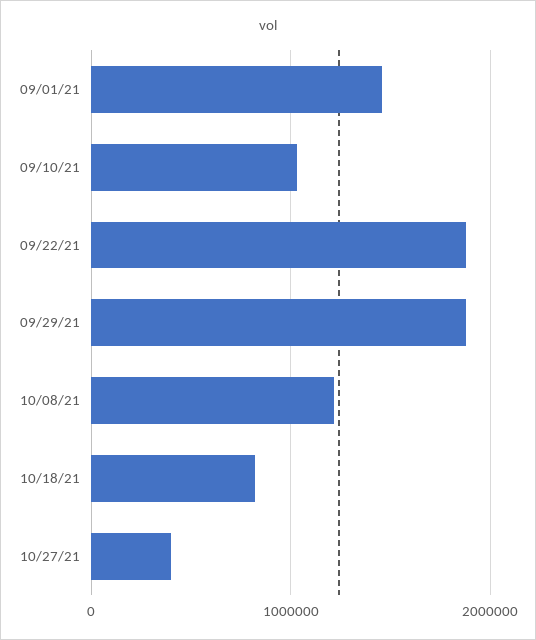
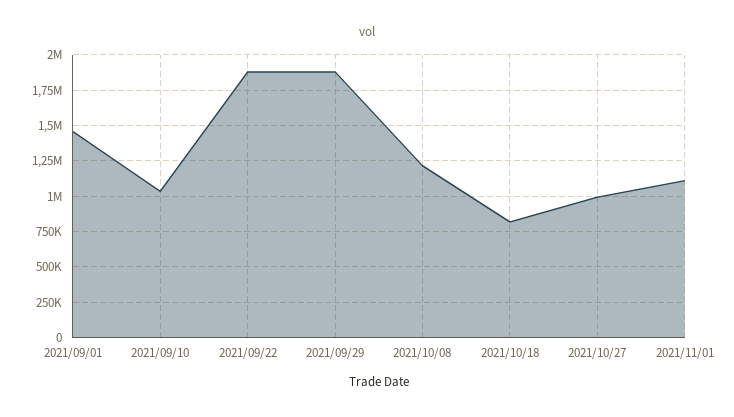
10/27/21: 400000 -> 1000000
2021/11/01: none -> 1100000

